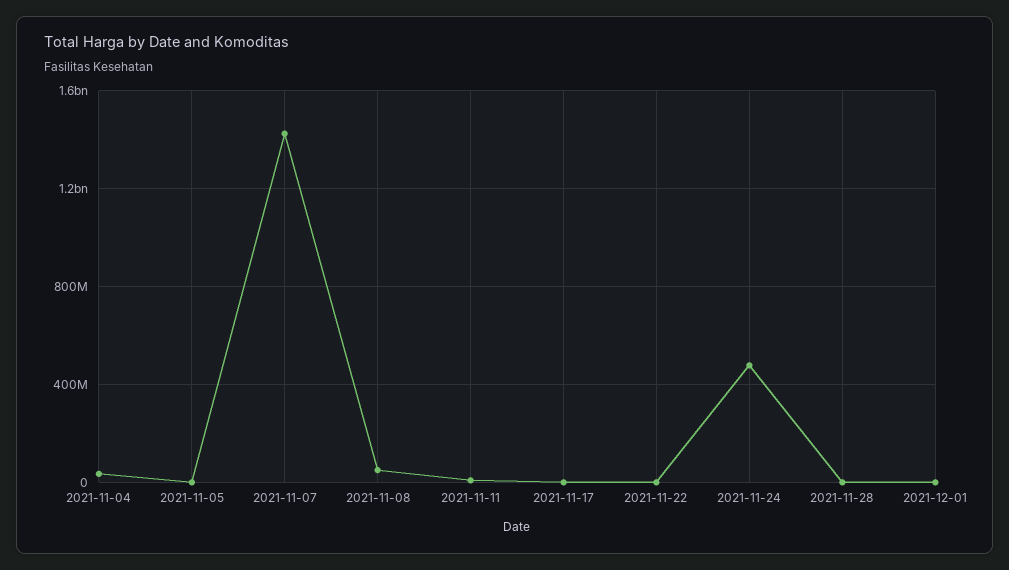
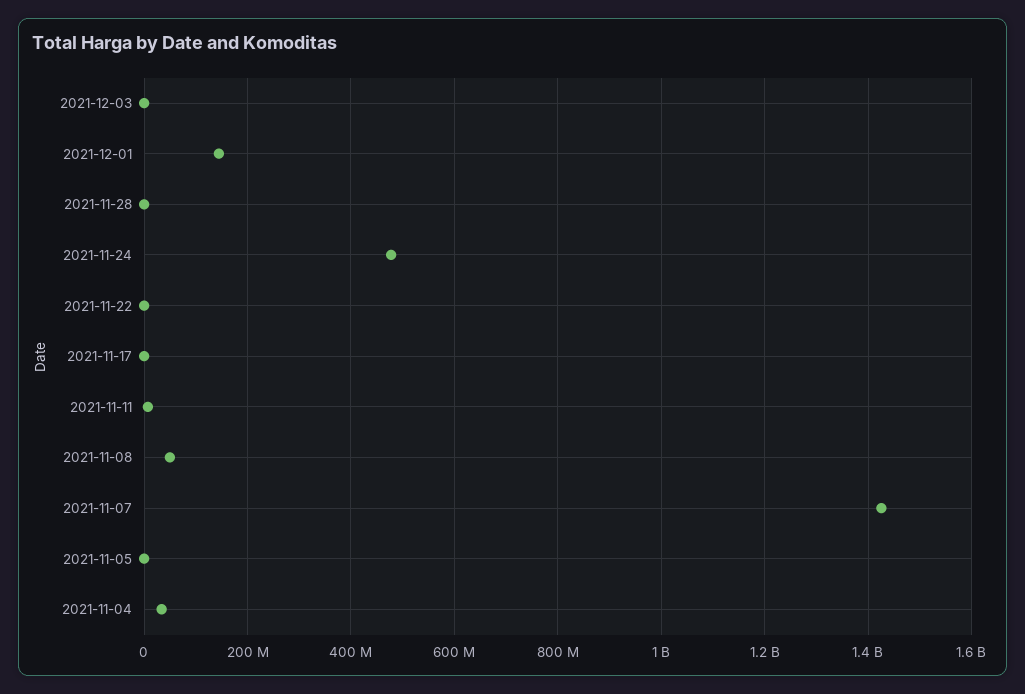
2021-12-01: 0 -> 140000000
2021-12-03: none -> 0

